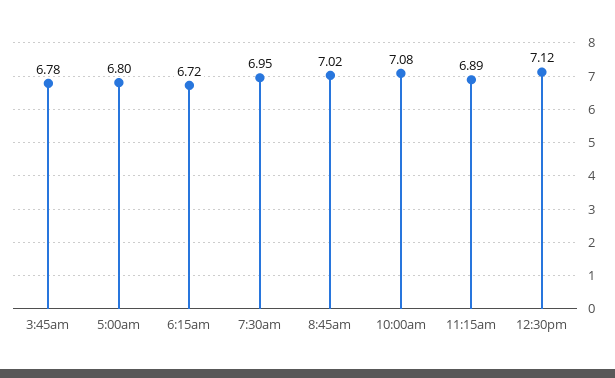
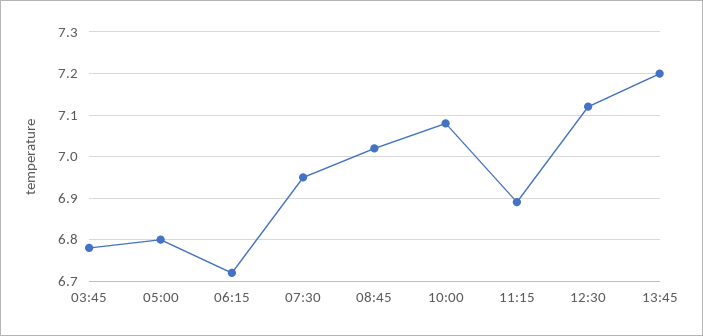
13:45: none -> 7.2

